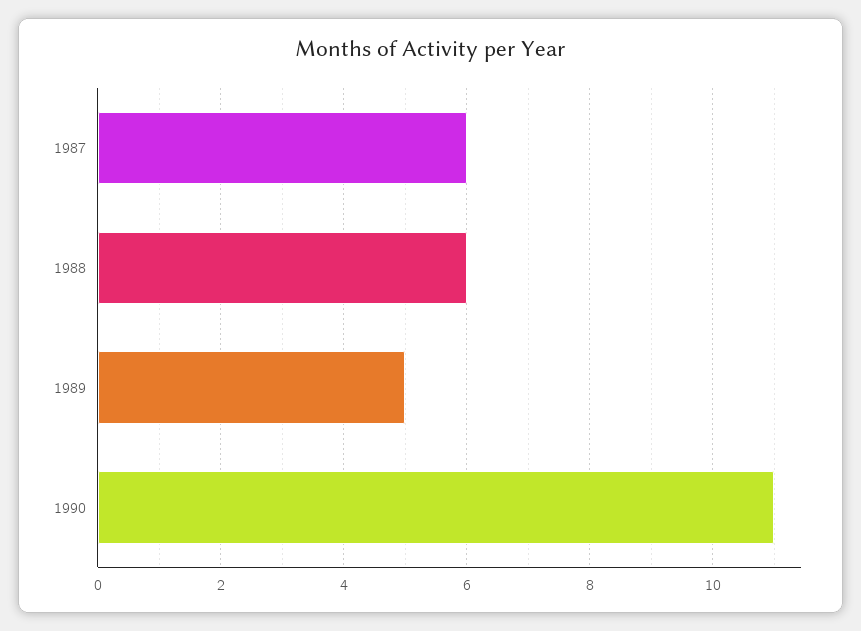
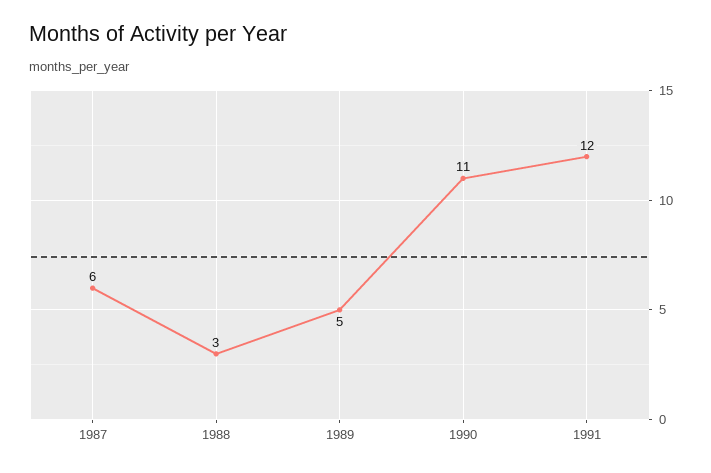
1988: 6 -> 3
1991: none -> 12

